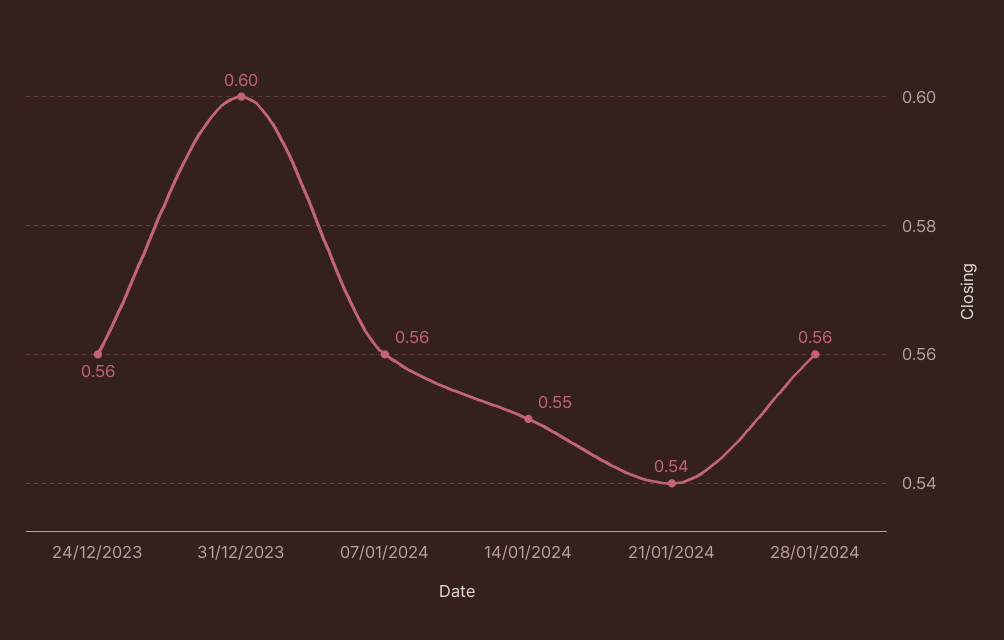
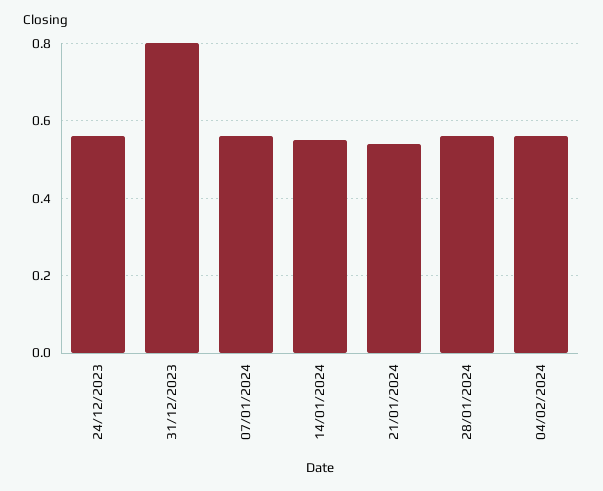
31/12/2023: 0.6 -> 0.8
04/02/2024: none -> 0.55

